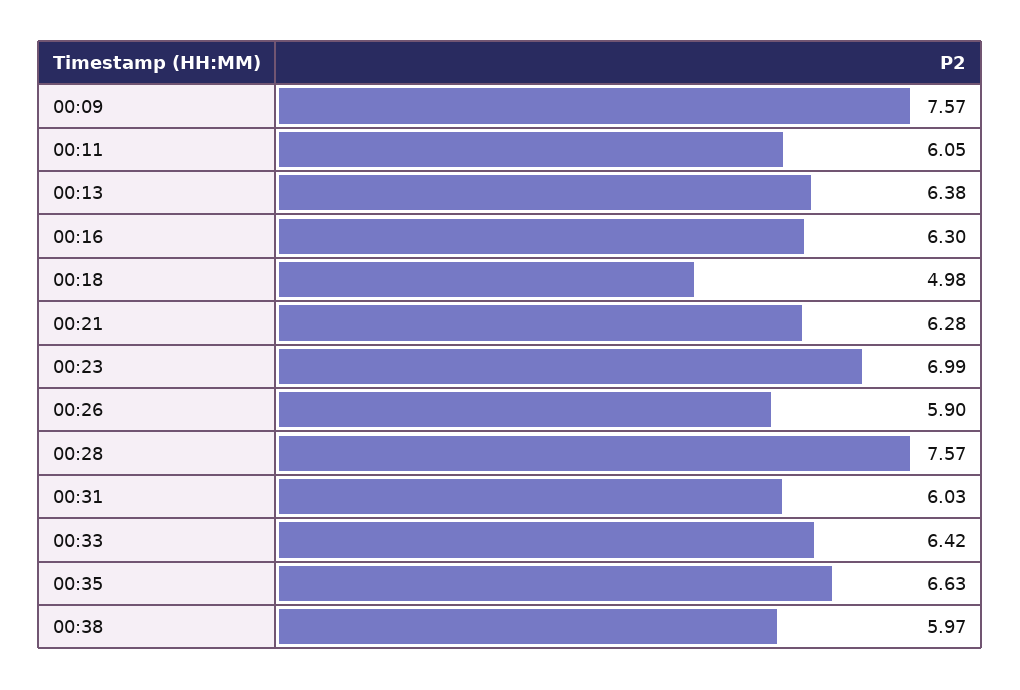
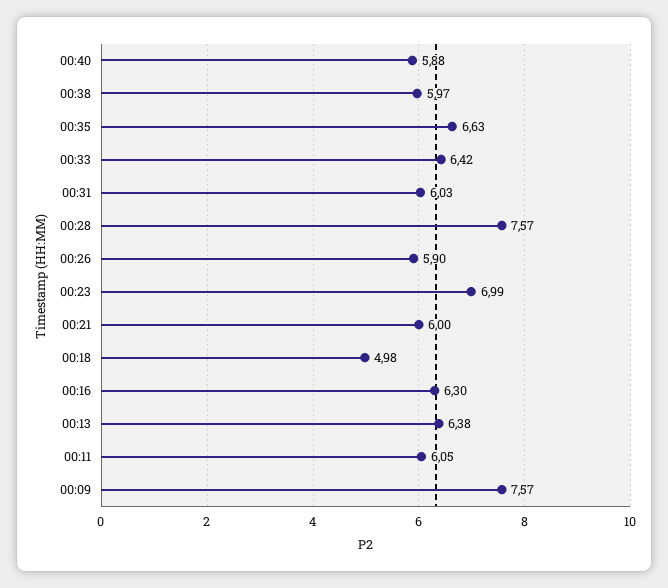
00:21: 6.28 -> 6
00:40: none -> 5.88

